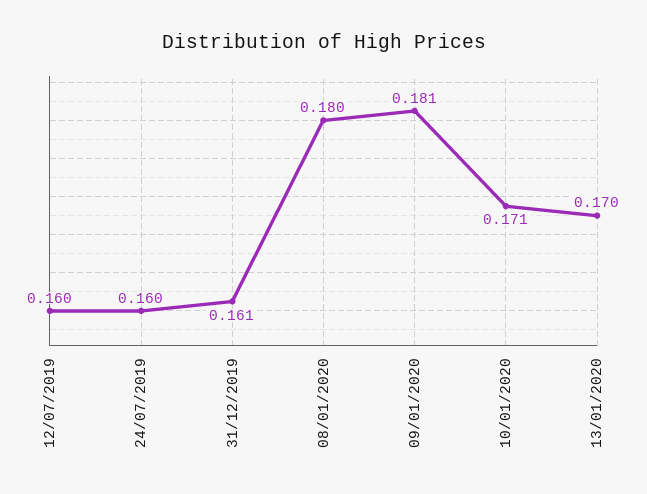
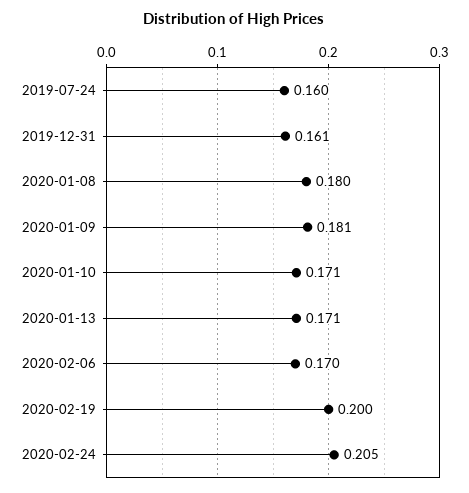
12/07/2019: 0.16 -> none
13/01/2020: 0.17 -> 0.171
2020-02-06: none -> 0.17
2020-02-19: none -> 0.2
2020-02-24: none -> 0.205

